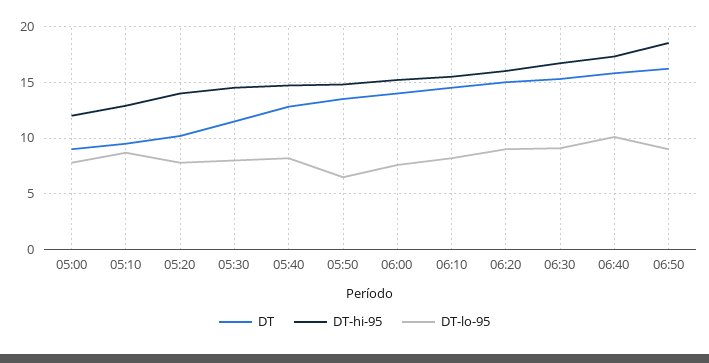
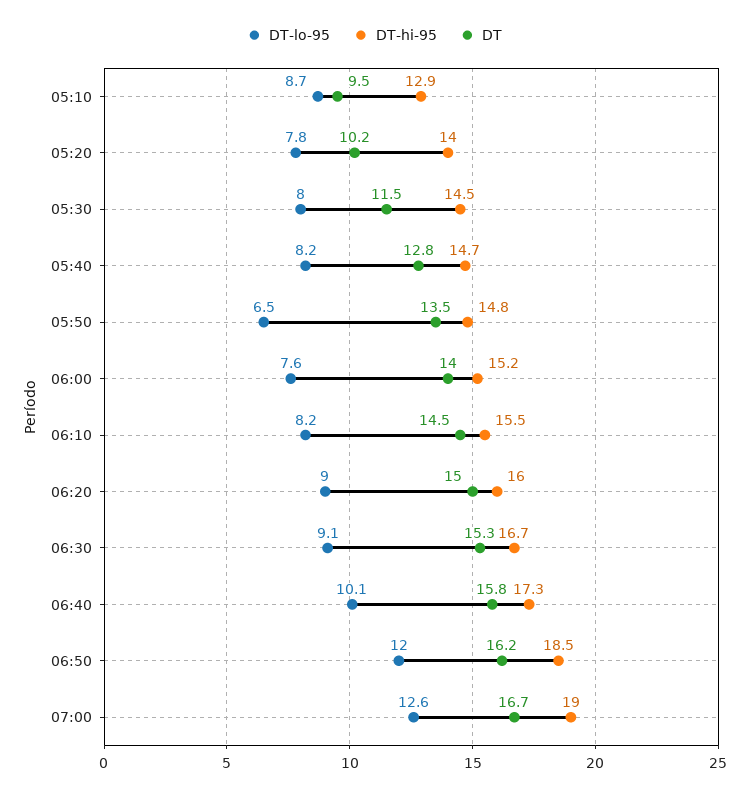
DT, 05:00: 9 -> none
DT-hi-95, 05:00: 12 -> none
DT-lo-95, 05:00: 8 -> none
DT-lo-95, 06:50: 9 -> 12
DT-lo-95, 07:00: none -> 12.6
DT-hi-95, 07:00: none -> 19
DT, 07:00: none -> 16.7

